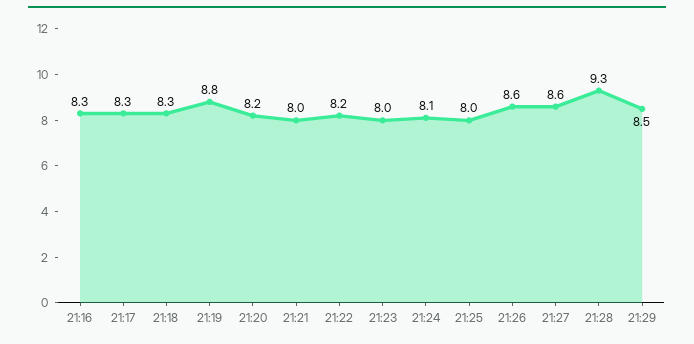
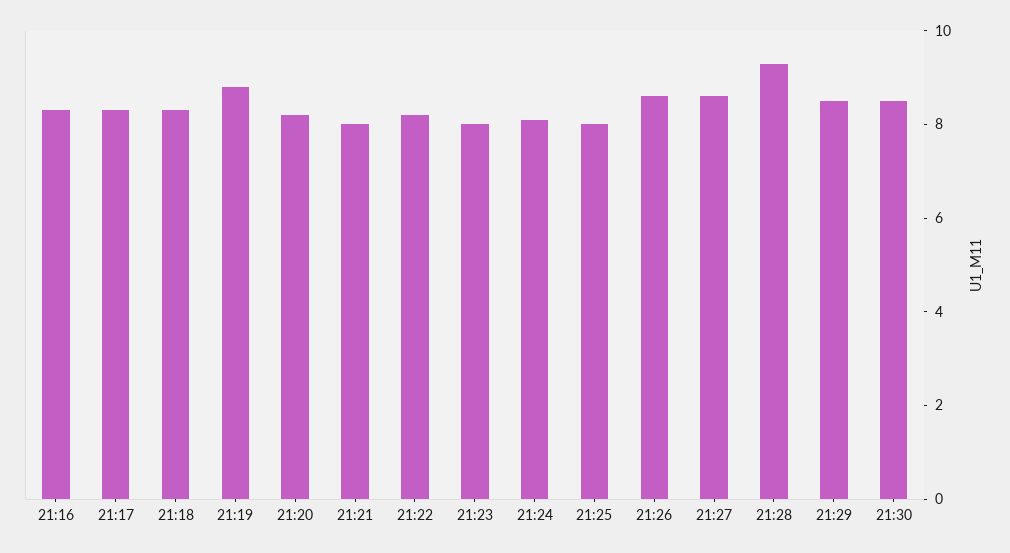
21:30: none -> 8.5

